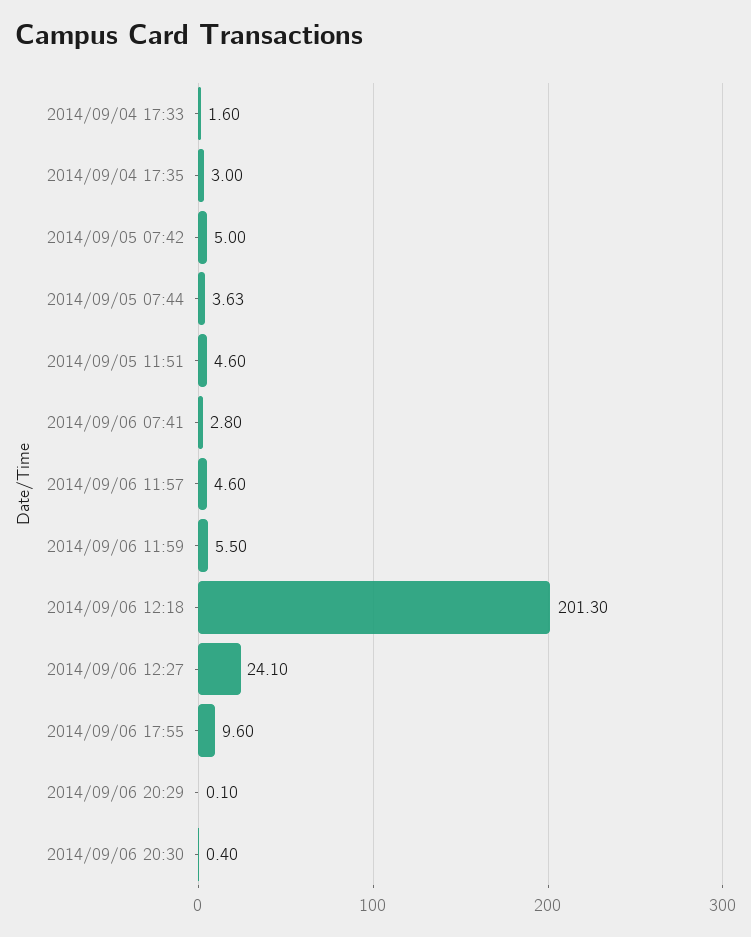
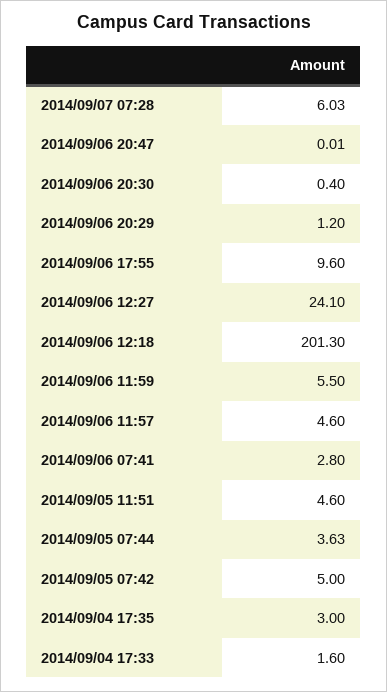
2014/09/06 20:29: 0.1 -> 1.2
2014/09/07 07:28: none -> 6.03
2014/09/06 20:47: none -> 0.01

